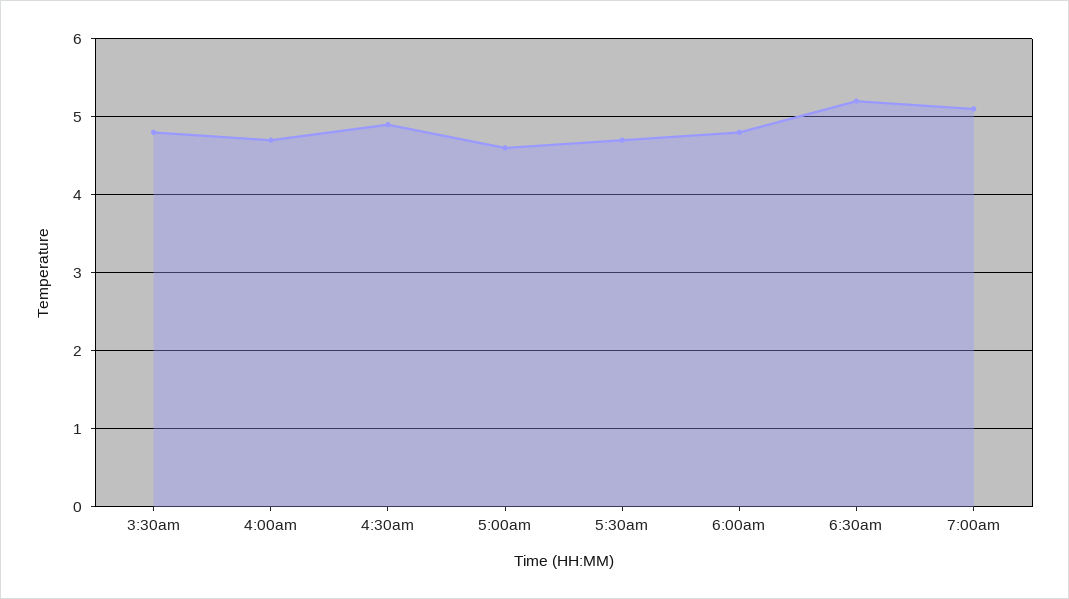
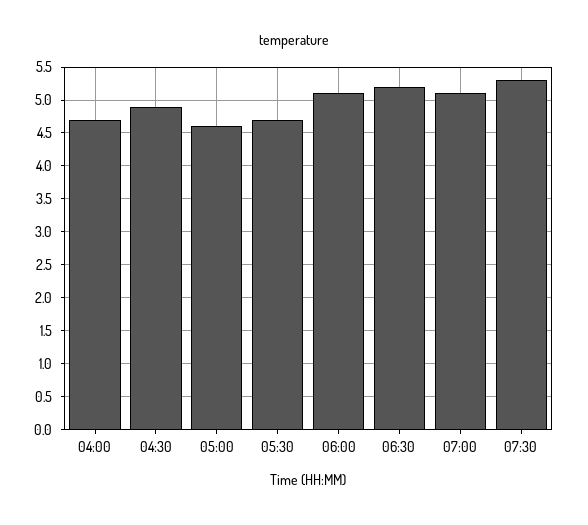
3:30am: 4.8 -> none
6:00am: 4.8 -> 5.1
07:30: none -> 5.3

